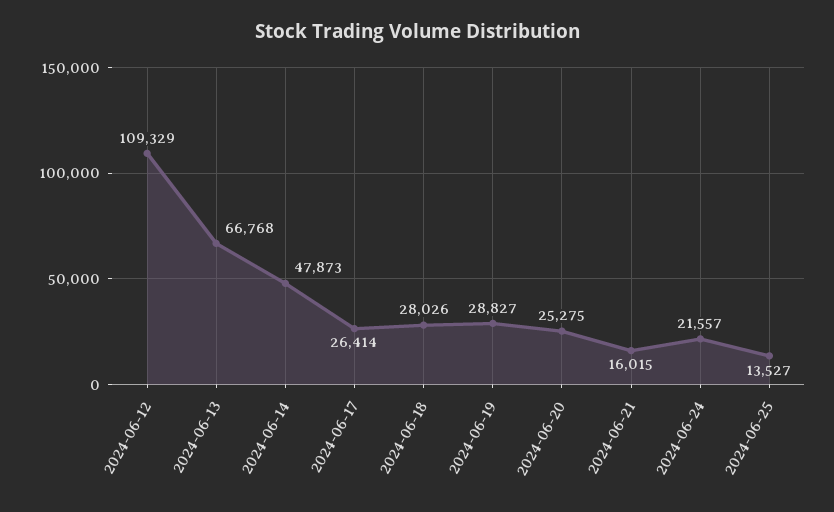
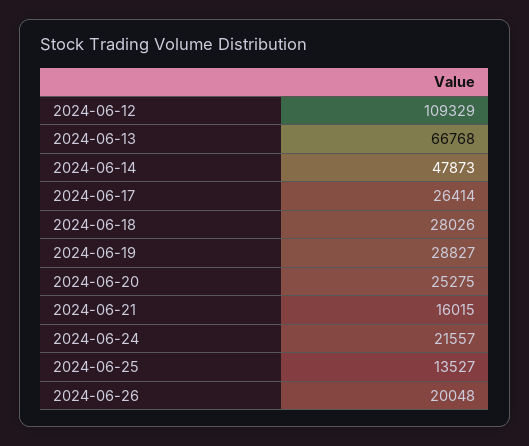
2024-06-26: none -> 20048

